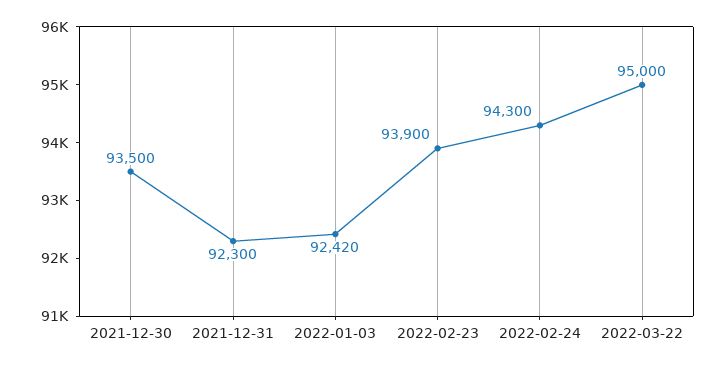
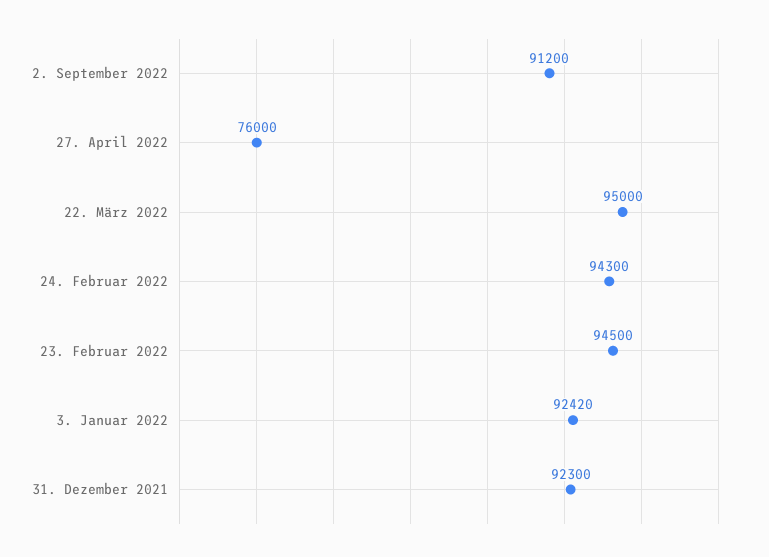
2021-12-30: 93500 -> none
2022-02-23: 93900 -> 94500
2. September 2022: none -> 91200
27. April 2022: none -> 76000

